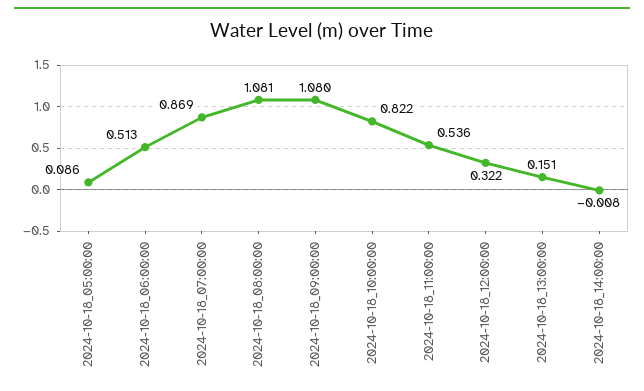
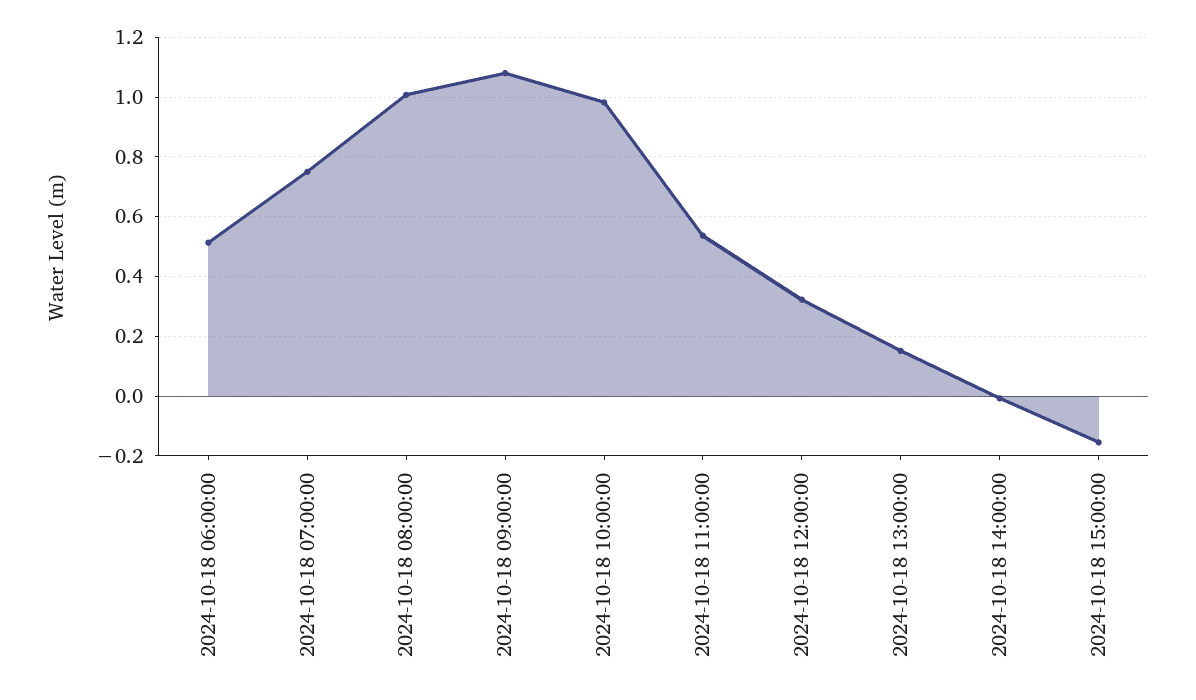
2024-10-18_05:00:00: 0.086 -> none
2024-10-18_07:00:00: 0.869 -> 0.75
2024-10-18_08:00:00: 1.081 -> 1
2024-10-18_10:00:00: 0.822 -> 0.975
2024-10-18 15:00:00: none -> -0.15

